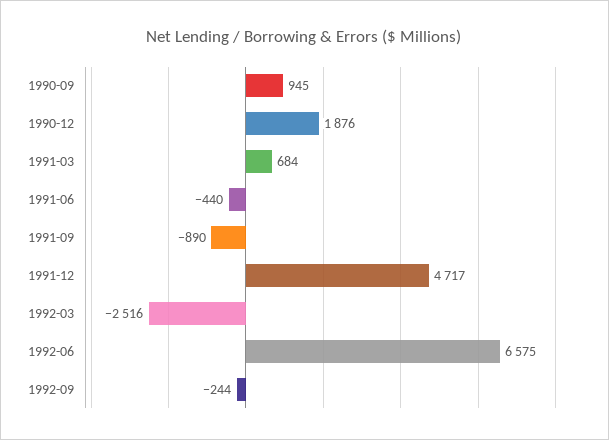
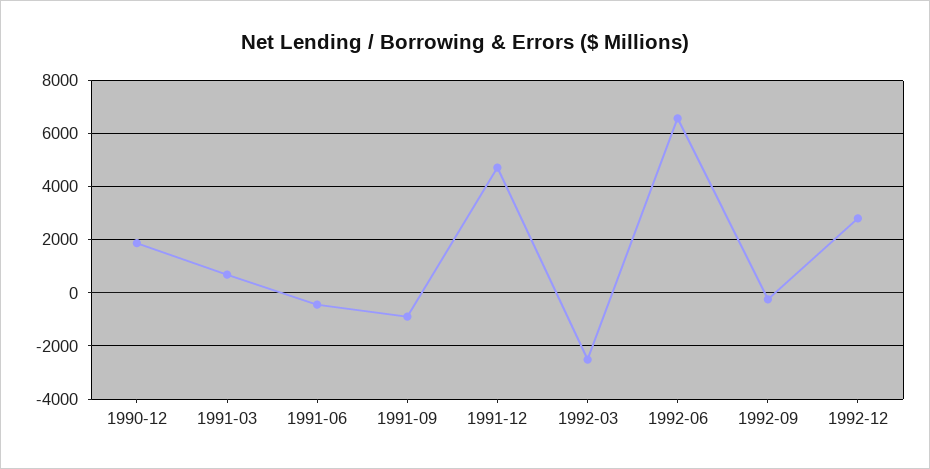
1990-09: 945 -> none
1992-12: none -> 2750

